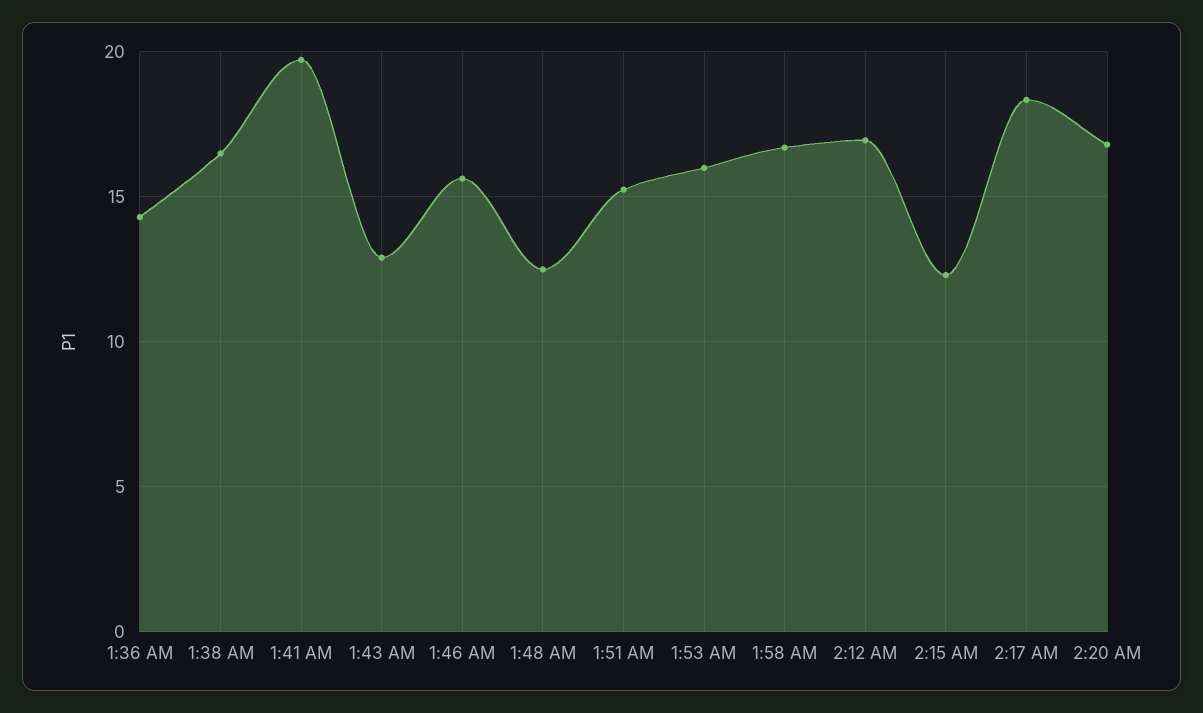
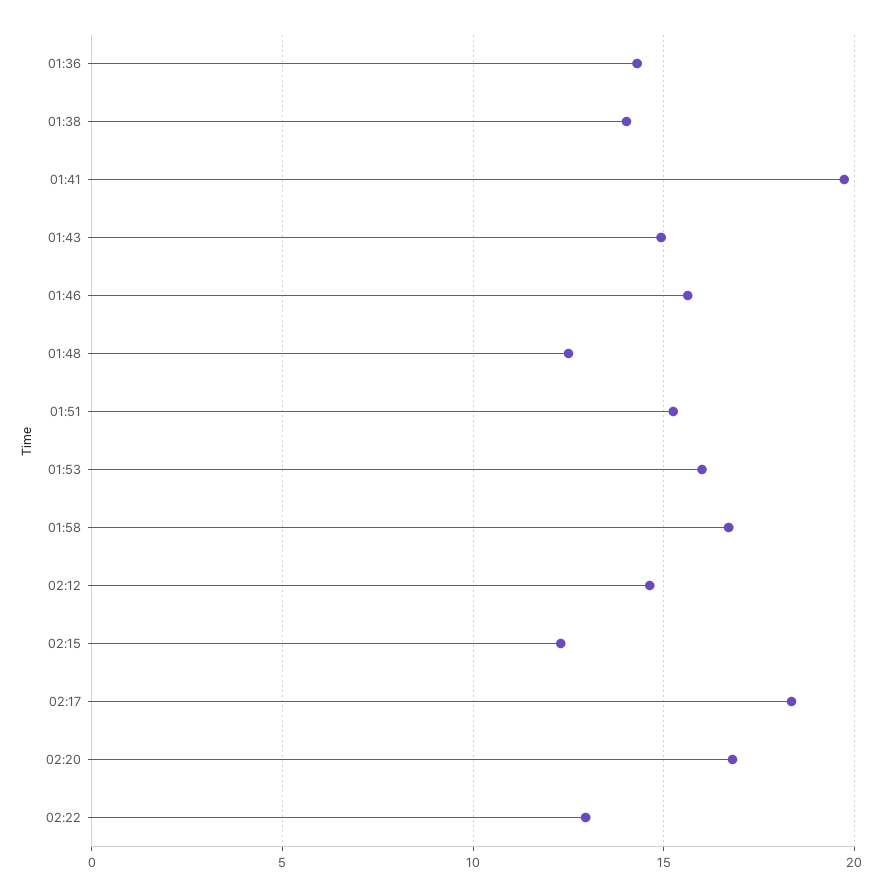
1:38 AM: 16.5 -> 14
1:43 AM: 13 -> 15
2:12 AM: 17 -> 14.5
02:22: none -> 13

